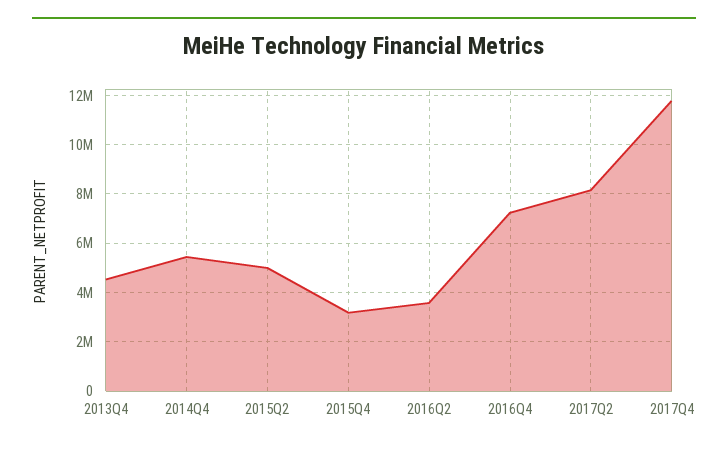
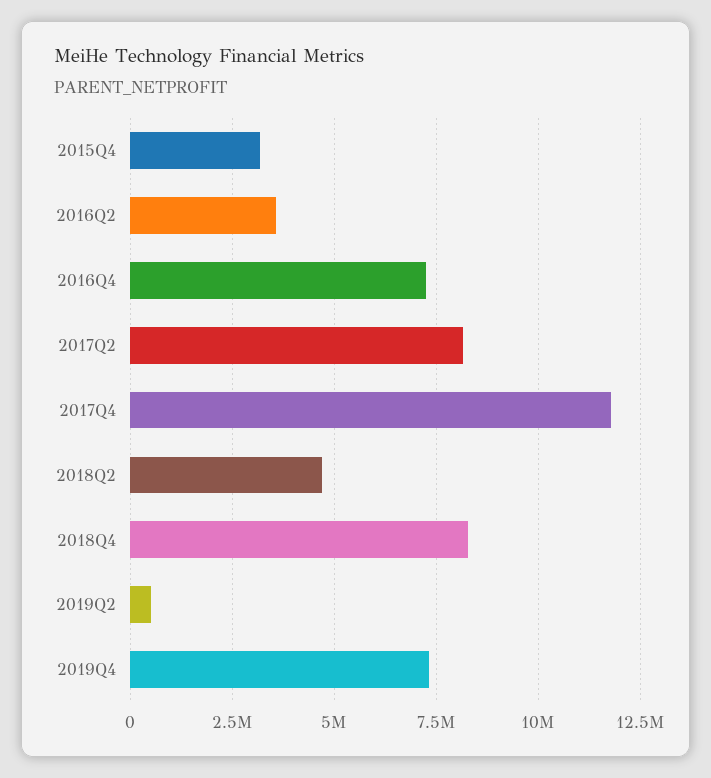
2013Q4: 4500000 -> none
2014Q4: 5500000 -> none
2015Q2: 5000000 -> none
2018Q2: none -> 4750000
2018Q4: none -> 8250000
2019Q2: none -> 500000
2019Q4: none -> 7250000

